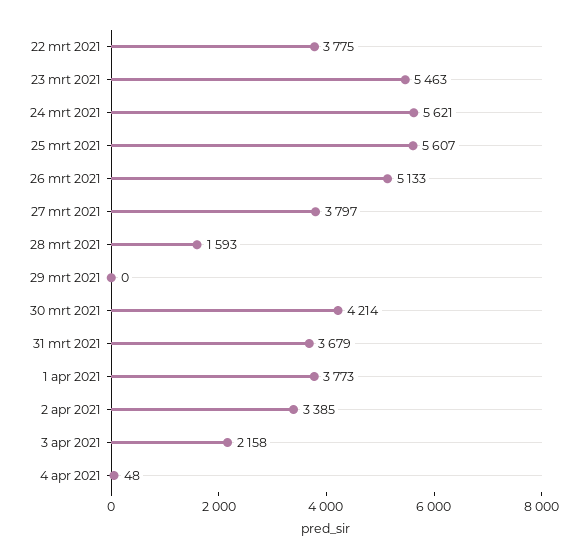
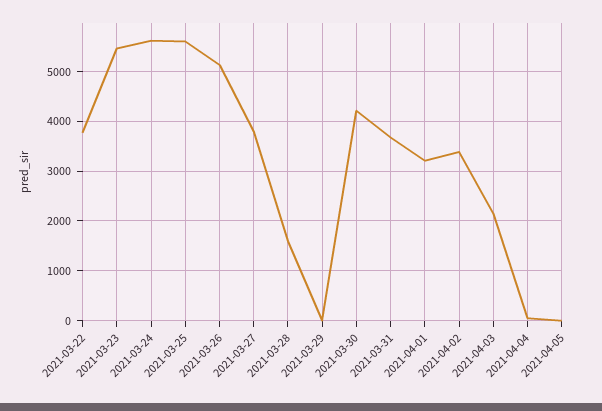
1 apr 2021: 3773 -> 3200
2021-04-05: none -> 0

